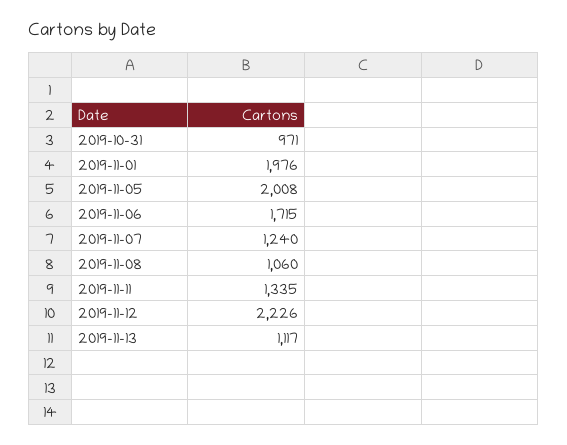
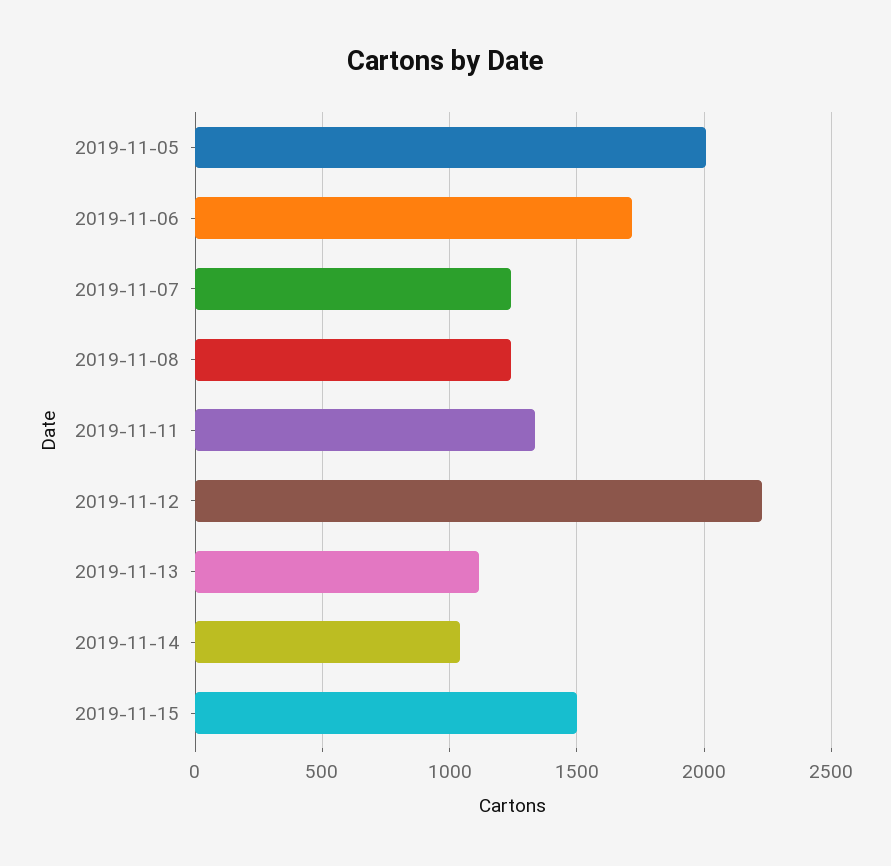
2019-10-31: 971 -> none
2019-11-01: 1976 -> none
2019-11-08: 1060 -> 1250
2019-11-14: none -> 1050
2019-11-15: none -> 1500

